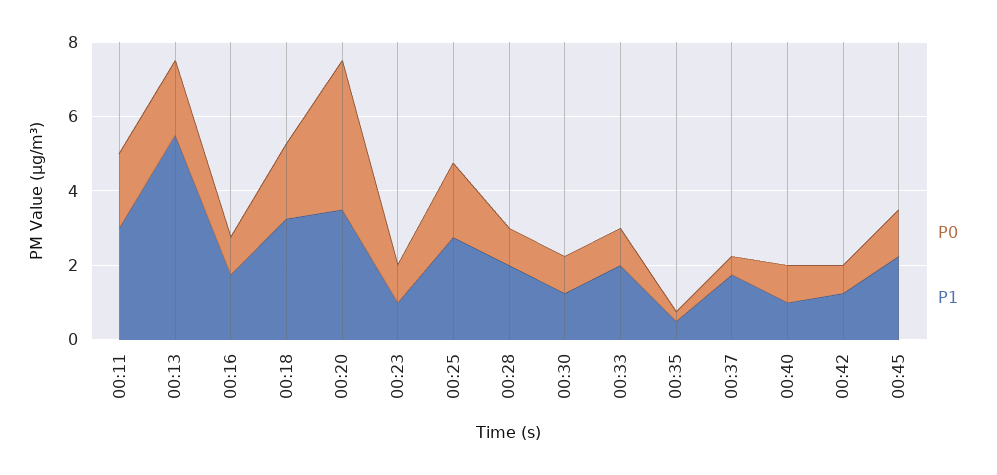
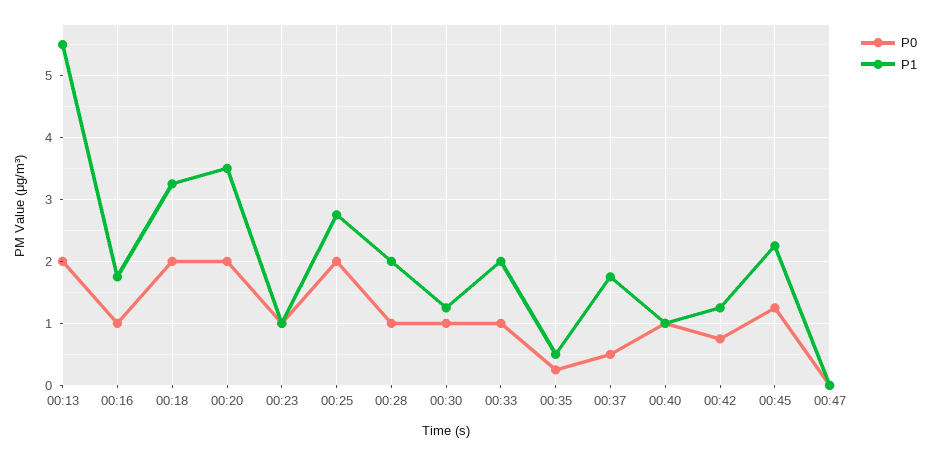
P0, 00:11: 2 -> none
P1, 00:11: 3 -> none
P0, 00:20: 4 -> 2
P0, 00:47: none -> 0
P1, 00:47: none -> 0

